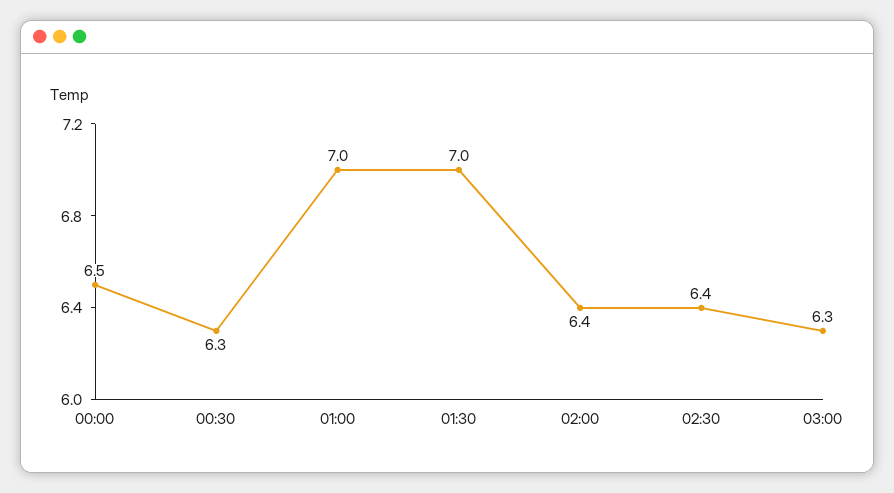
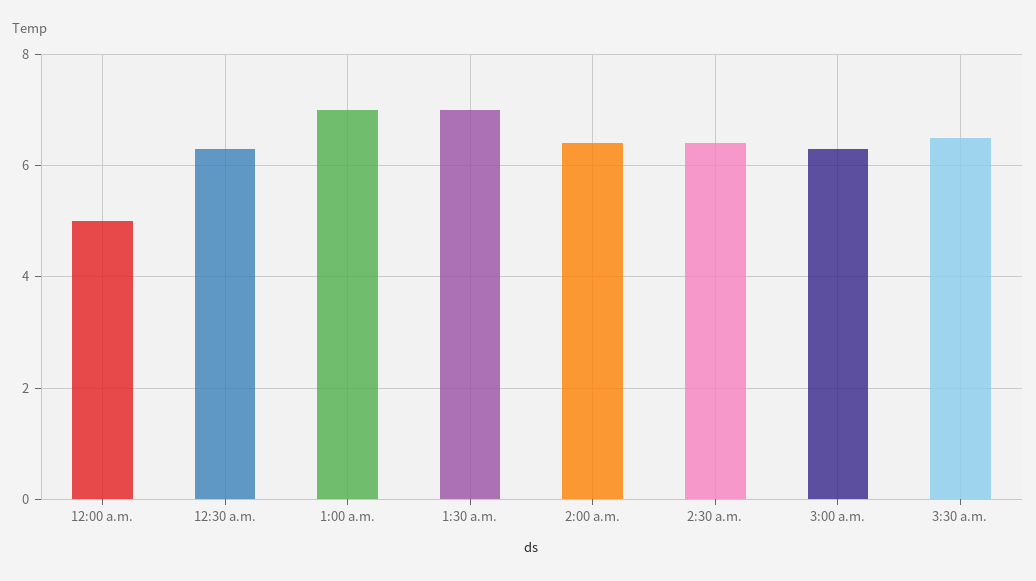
00:00: 6.5 -> 5
3:30 a.m.: none -> 6.5

